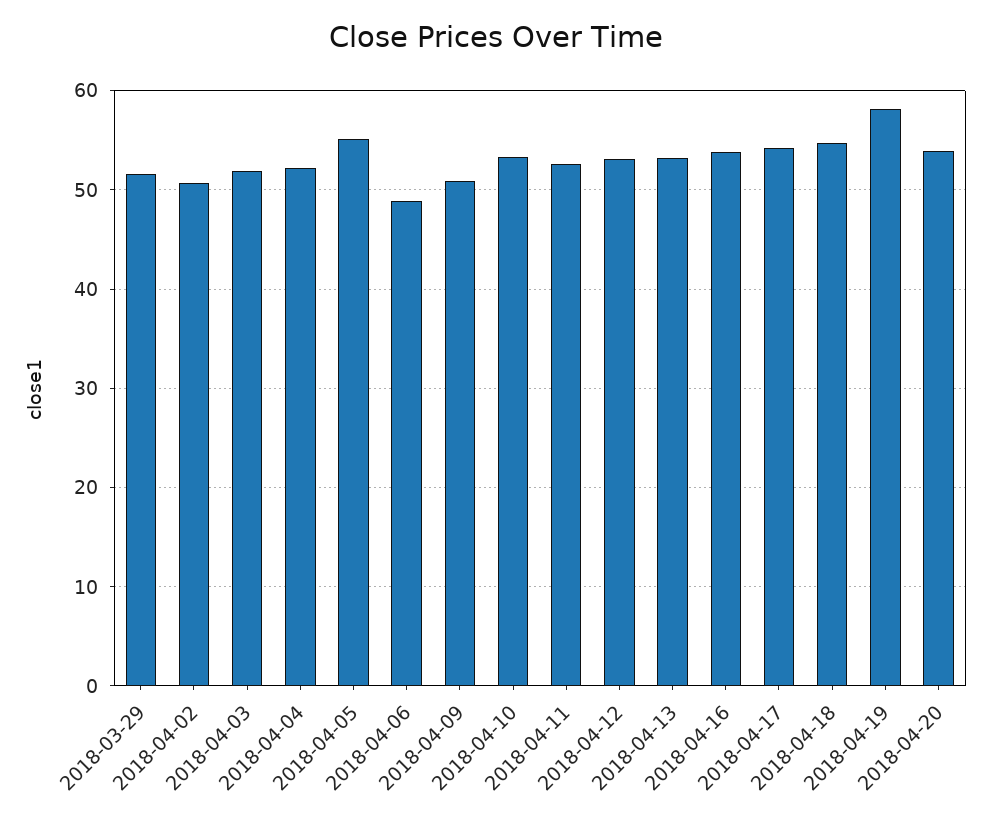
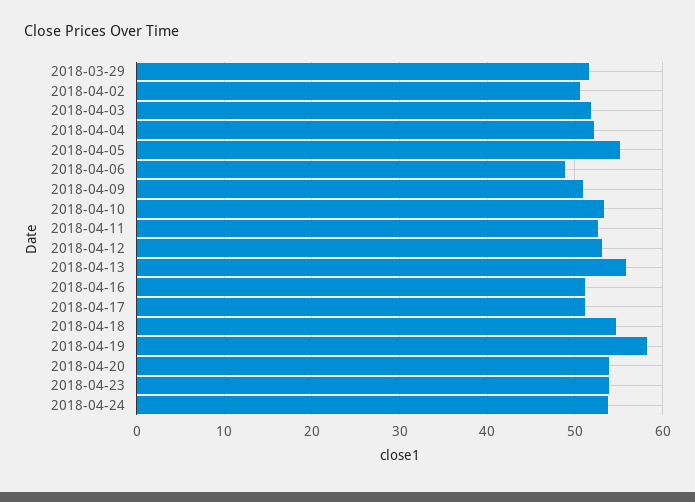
2018-04-13: 53 -> 56
2018-04-16: 54 -> 51
2018-04-17: 54 -> 51
2018-04-23: none -> 54
2018-04-24: none -> 54

